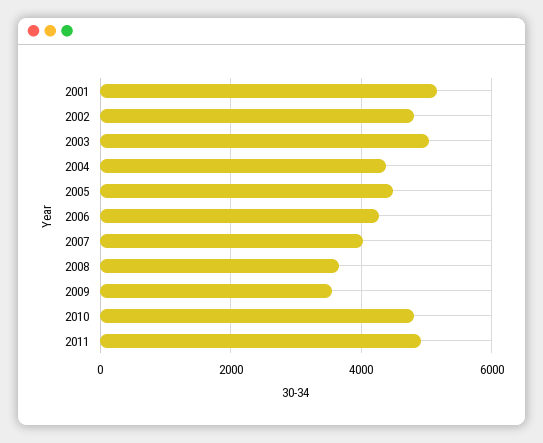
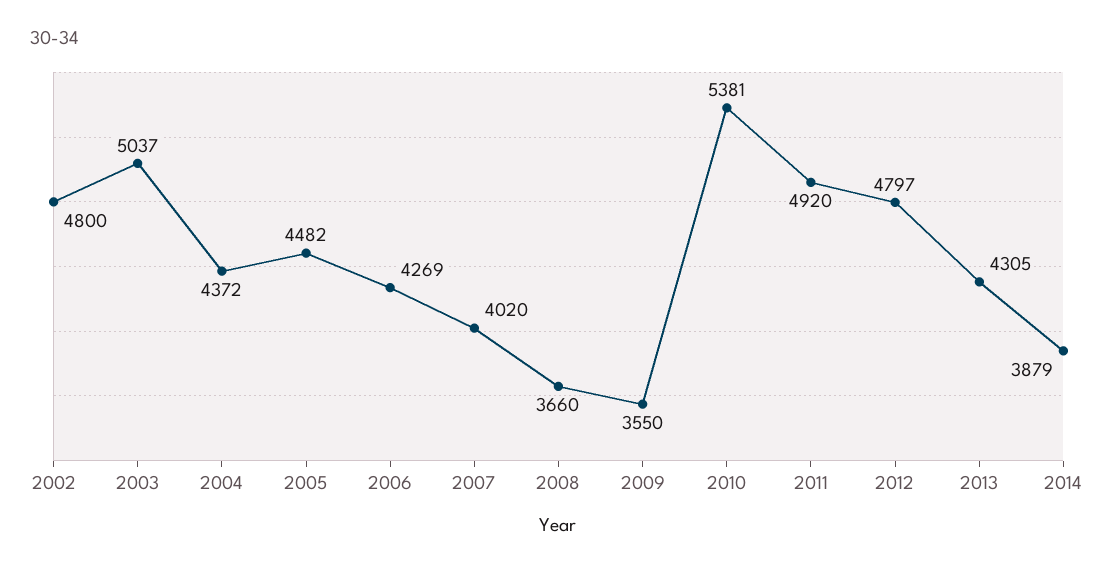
2001: 5200 -> none
2010: 4800 -> 5381
2012: none -> 4797
2013: none -> 4305
2014: none -> 3879

